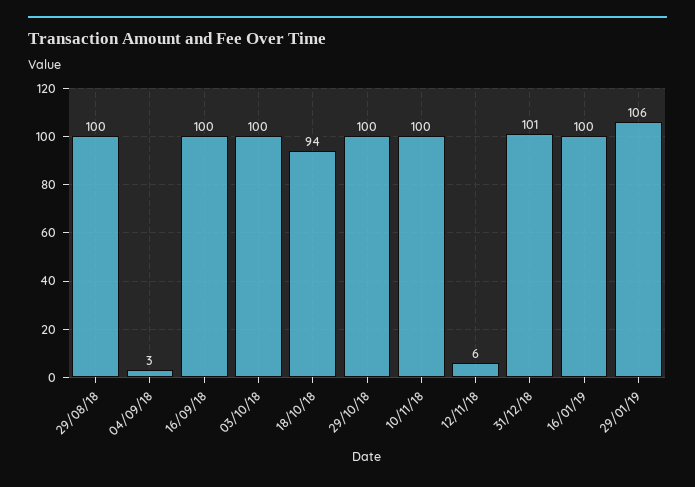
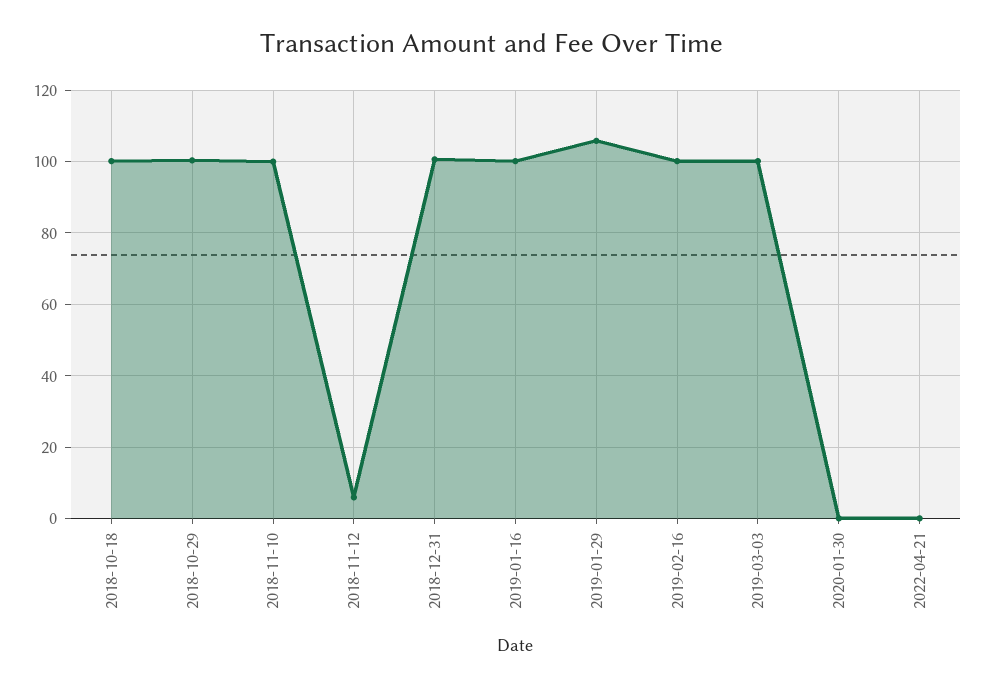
29/08/18: 100 -> none
04/09/18: 3 -> none
16/09/18: 100 -> none
03/10/18: 100 -> none
18/10/18: 94 -> 100
2019-02-16: none -> 100
2019-03-03: none -> 100
2020-01-30: none -> 0
2022-04-21: none -> 0

